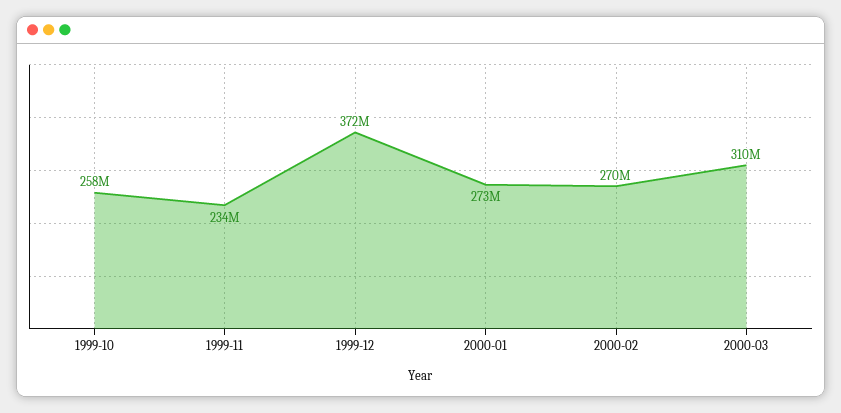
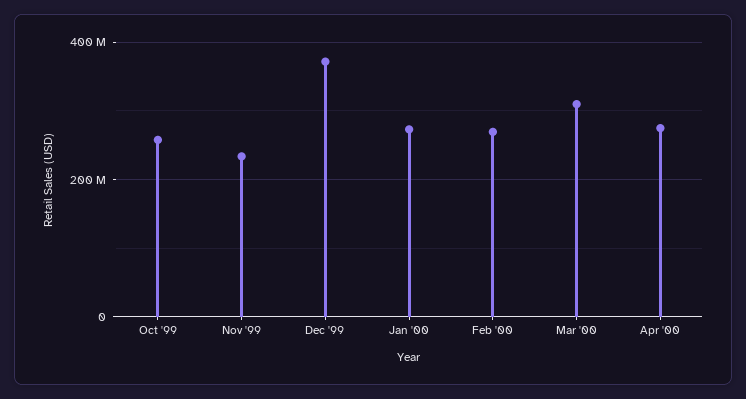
Apr '00: none -> 280000000

